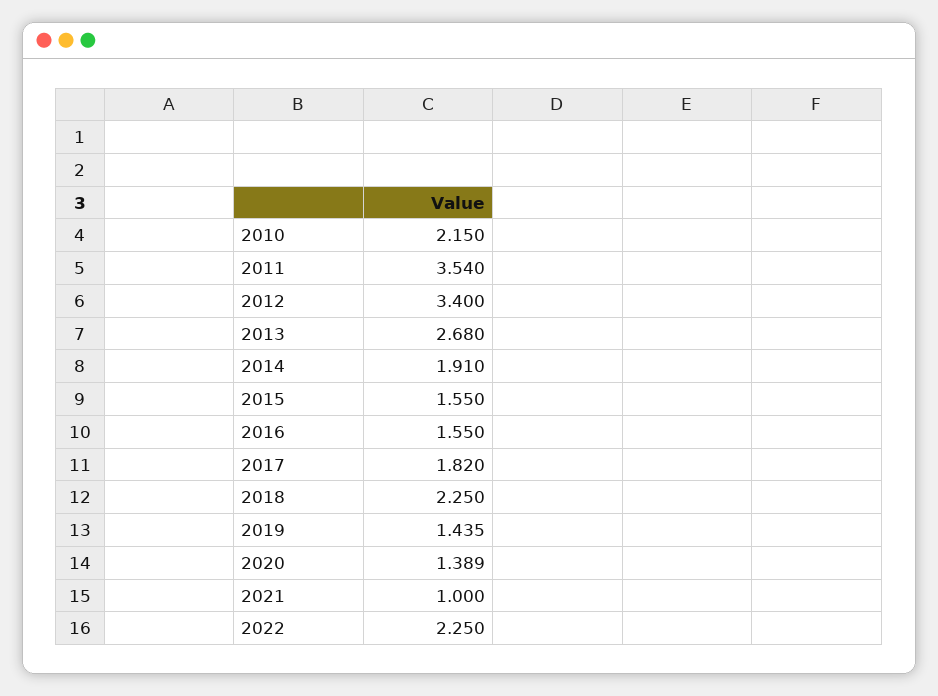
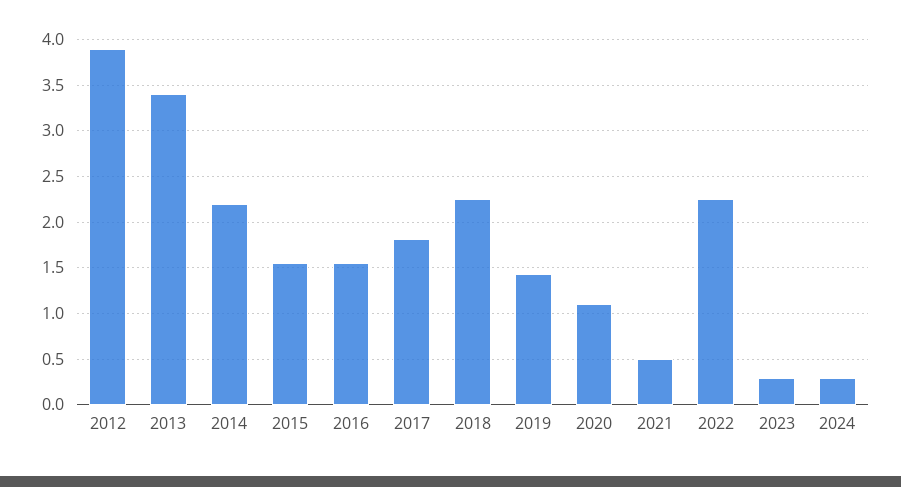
2010: 2.15 -> none
2011: 3.54 -> none
2012: 3.4 -> 3.9
2013: 2.68 -> 3.4
2014: 1.91 -> 2.2
2020: 1.389 -> 1.1
2021: 1 -> 0.5
2023: none -> 0.3
2024: none -> 0.3

